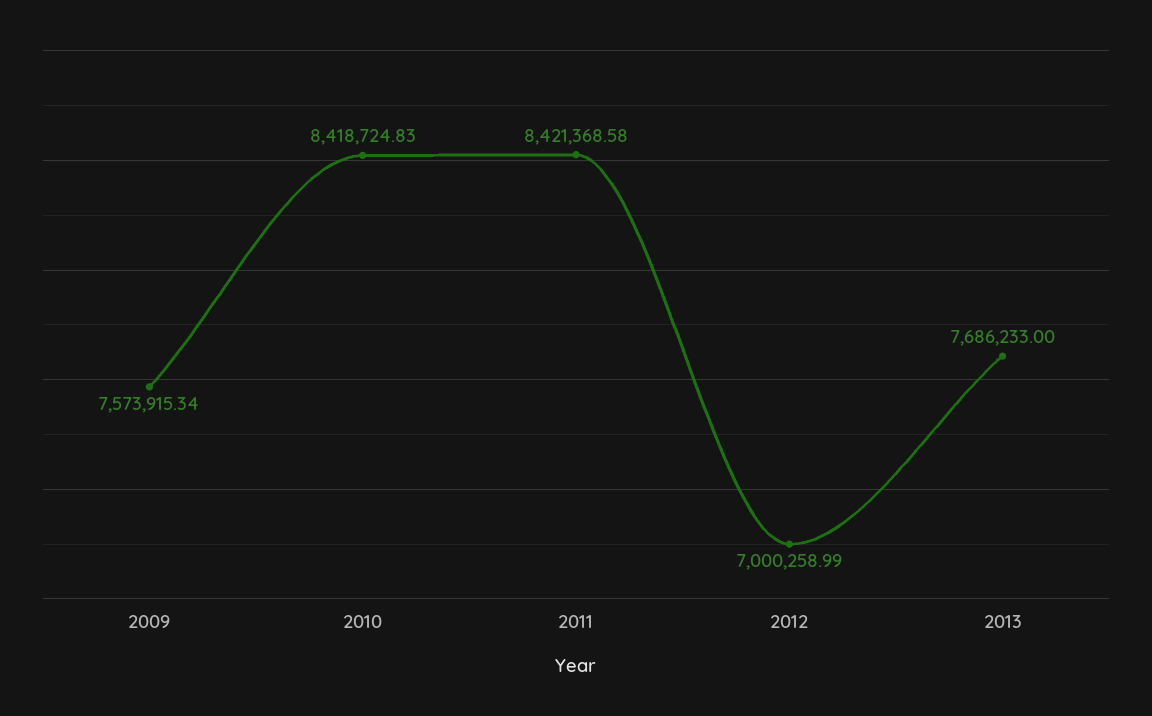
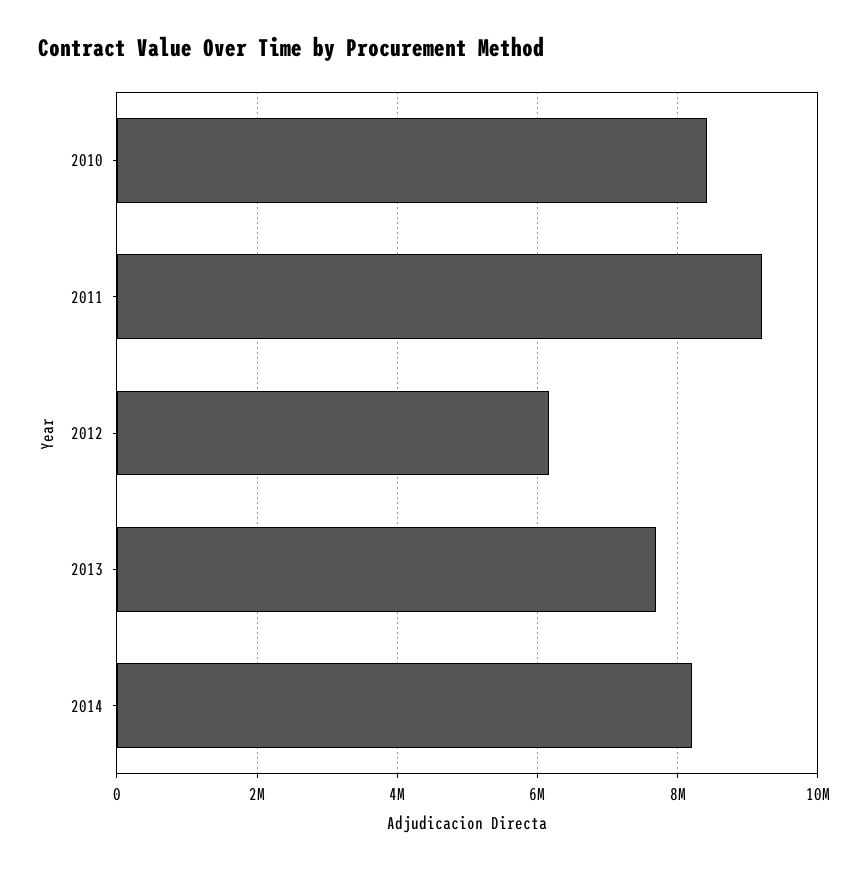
2009: 7573915.34 -> none
2011: 8421368.58 -> 9200000
2012: 7000258.99 -> 6200000
2014: none -> 8200000

